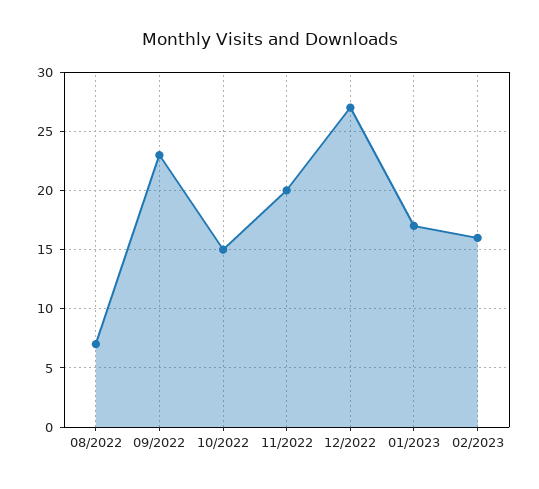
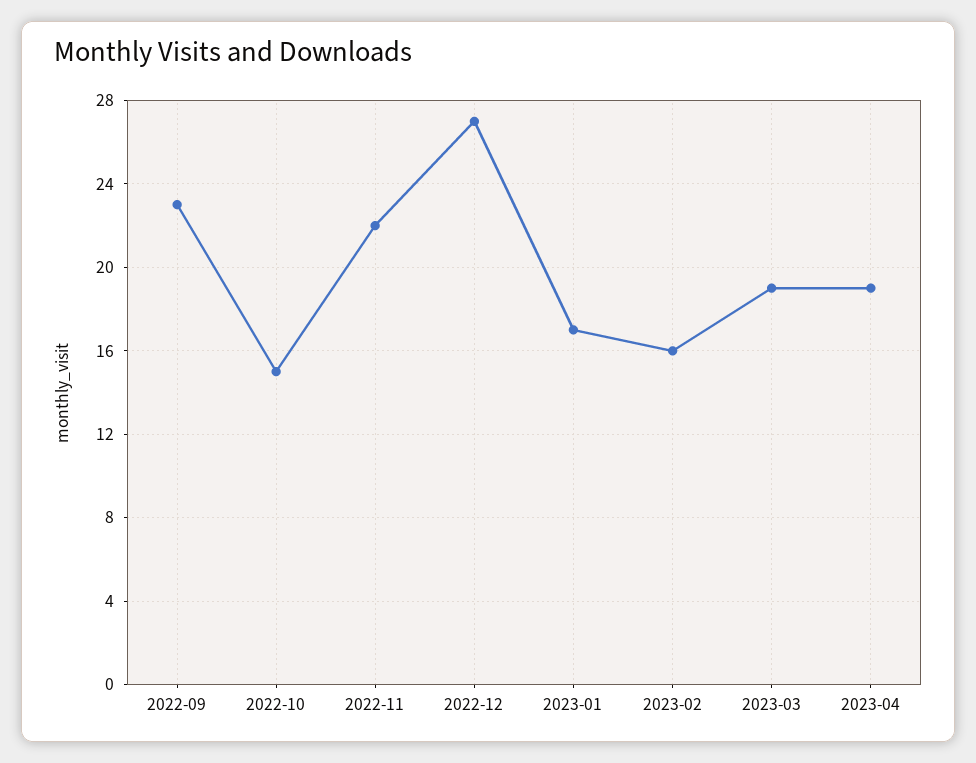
08/2022: 7 -> none
11/2022: 20 -> 22
2023-03: none -> 19
2023-04: none -> 19

